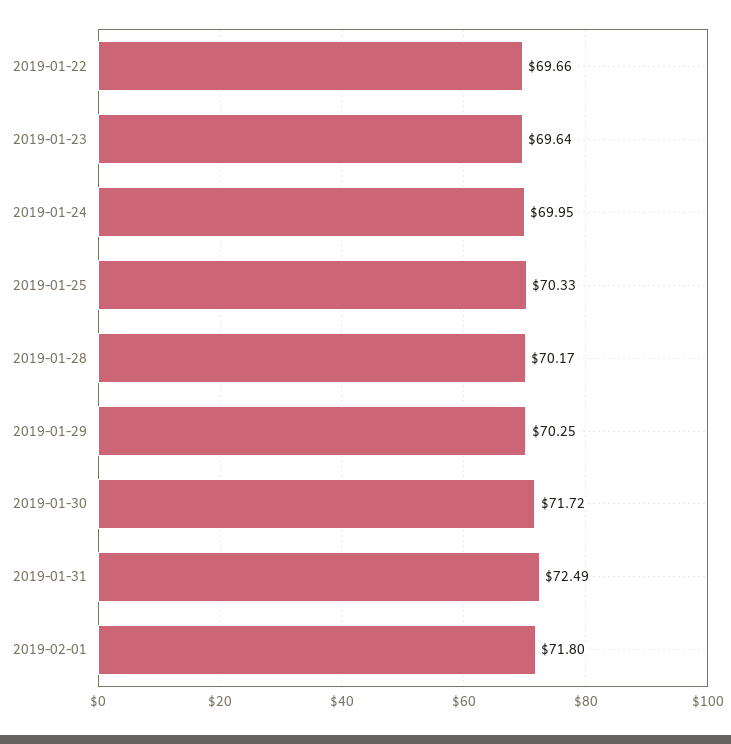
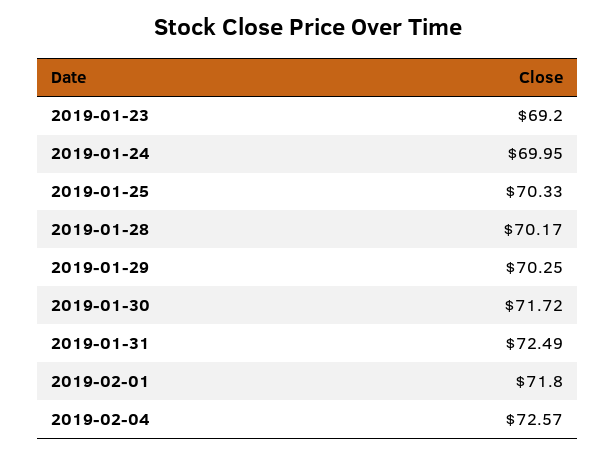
2019-01-22: 69.66 -> none
2019-01-23: 69.64 -> 69.2
2019-02-04: none -> 72.57

